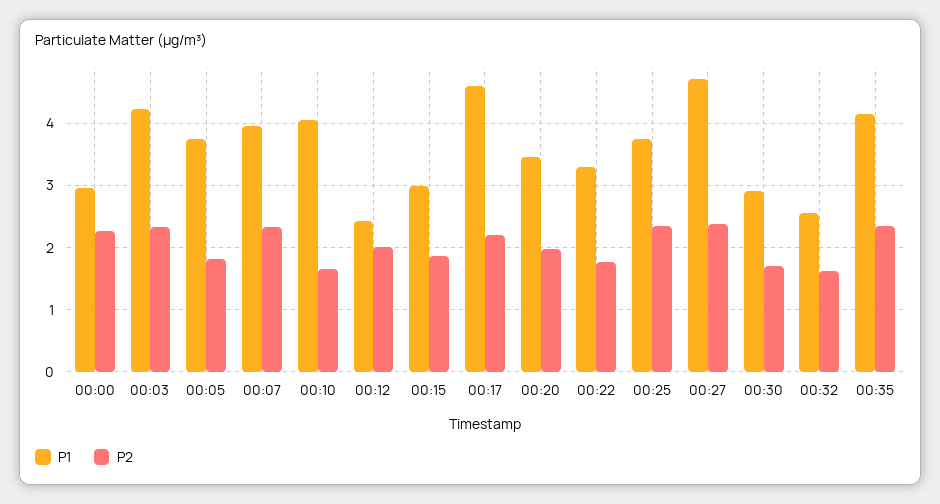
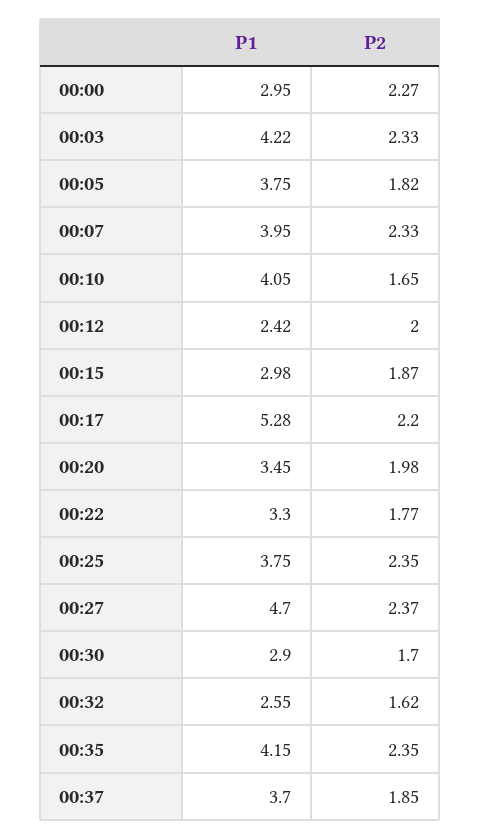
P1, 00:17: 4.6 -> 5.28
P1, 00:37: none -> 3.7
P2, 00:37: none -> 1.85

